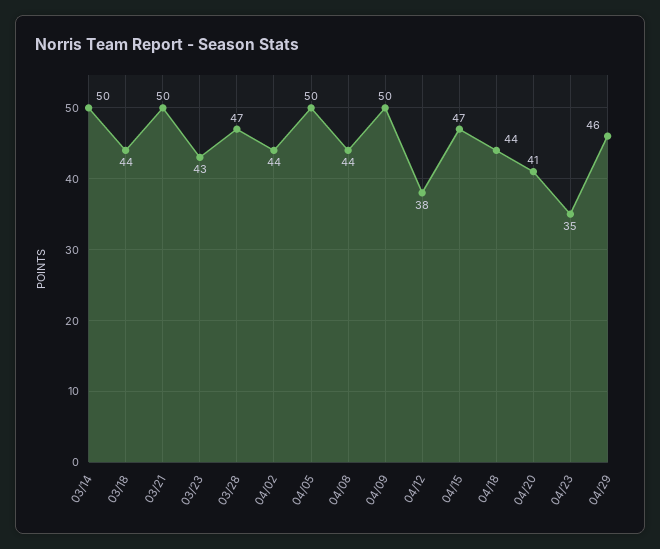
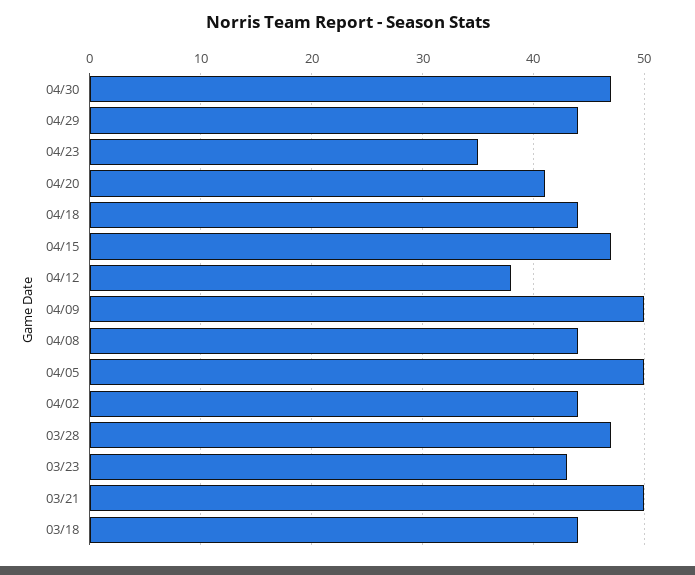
03/14: 50 -> none
04/29: 46 -> 44
04/30: none -> 47

